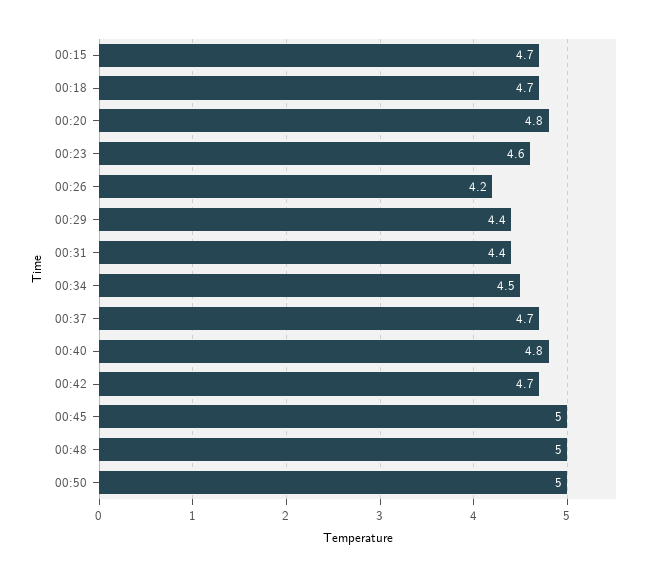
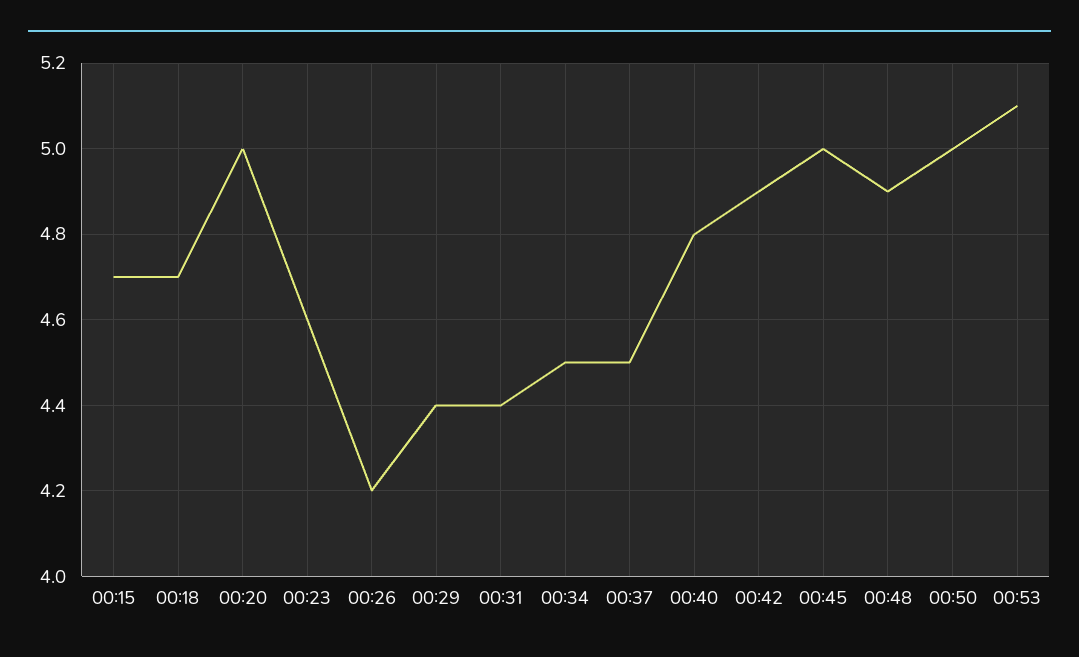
00:20: 4.8 -> 5
00:37: 4.7 -> 4.5
00:42: 4.7 -> 4.9
00:48: 5 -> 4.9
00:53: none -> 5.1

